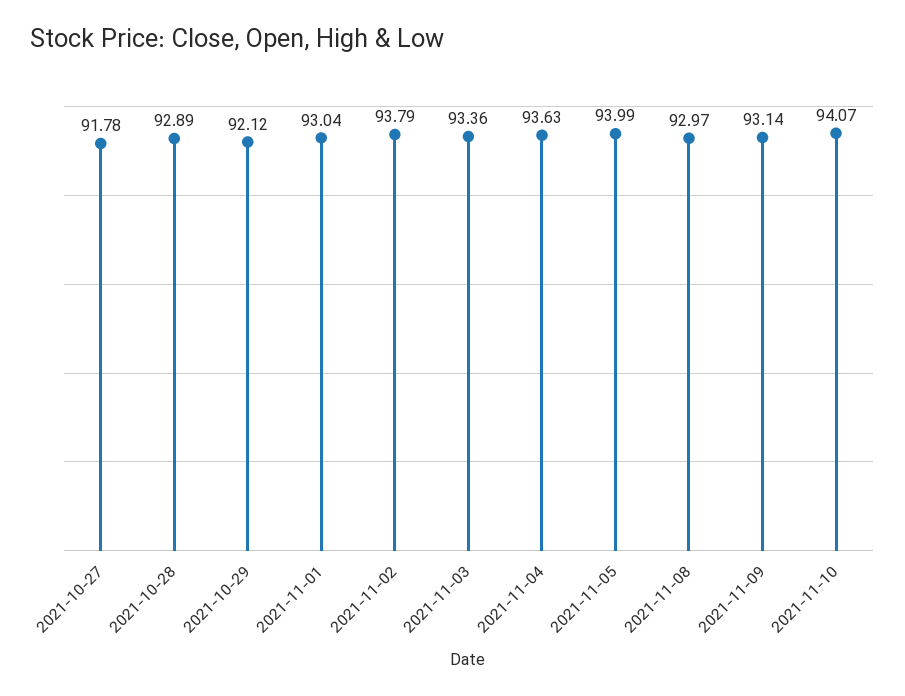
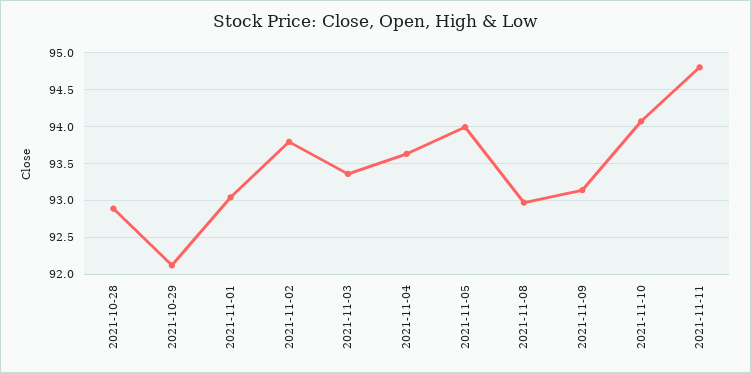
2021-10-27: 91.78 -> none
2021-11-11: none -> 94.8

